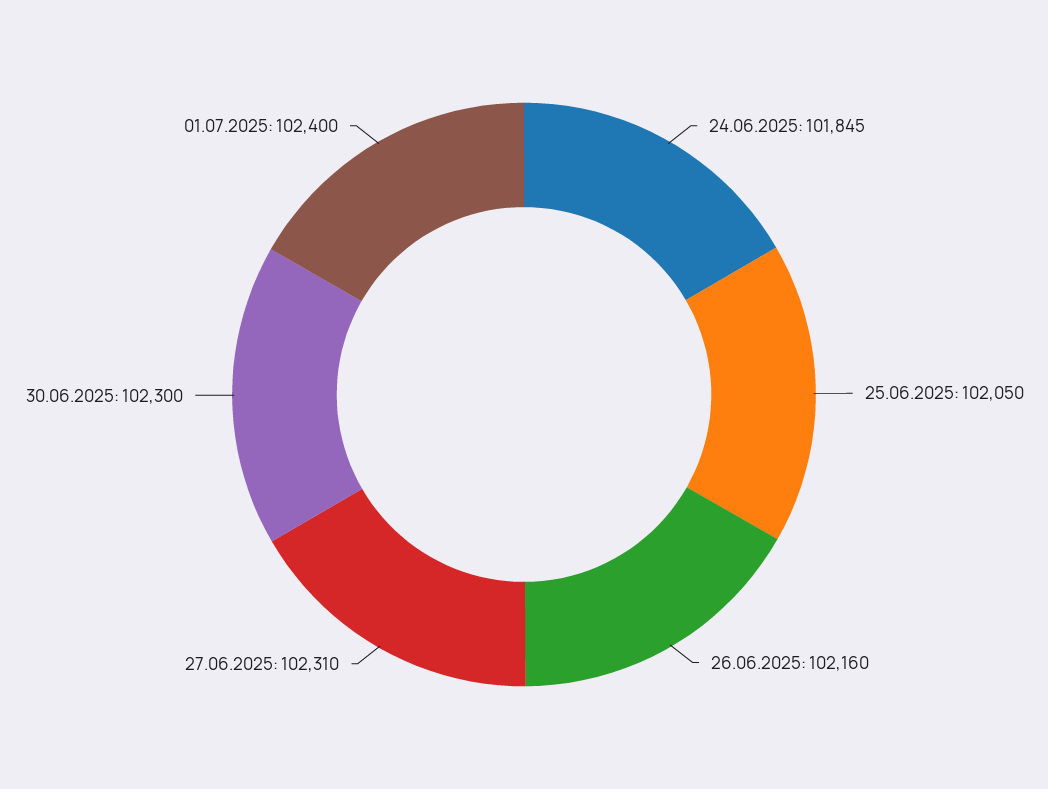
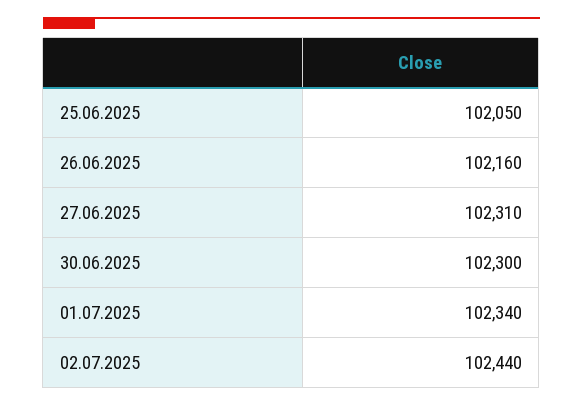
24.06.2025: 101845 -> none
01.07.2025: 102400 -> 102340
02.07.2025: none -> 102440

